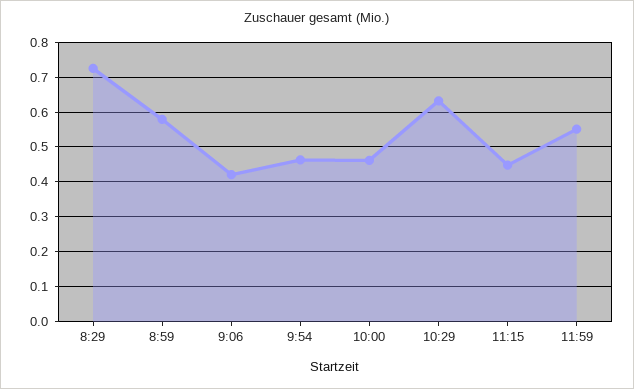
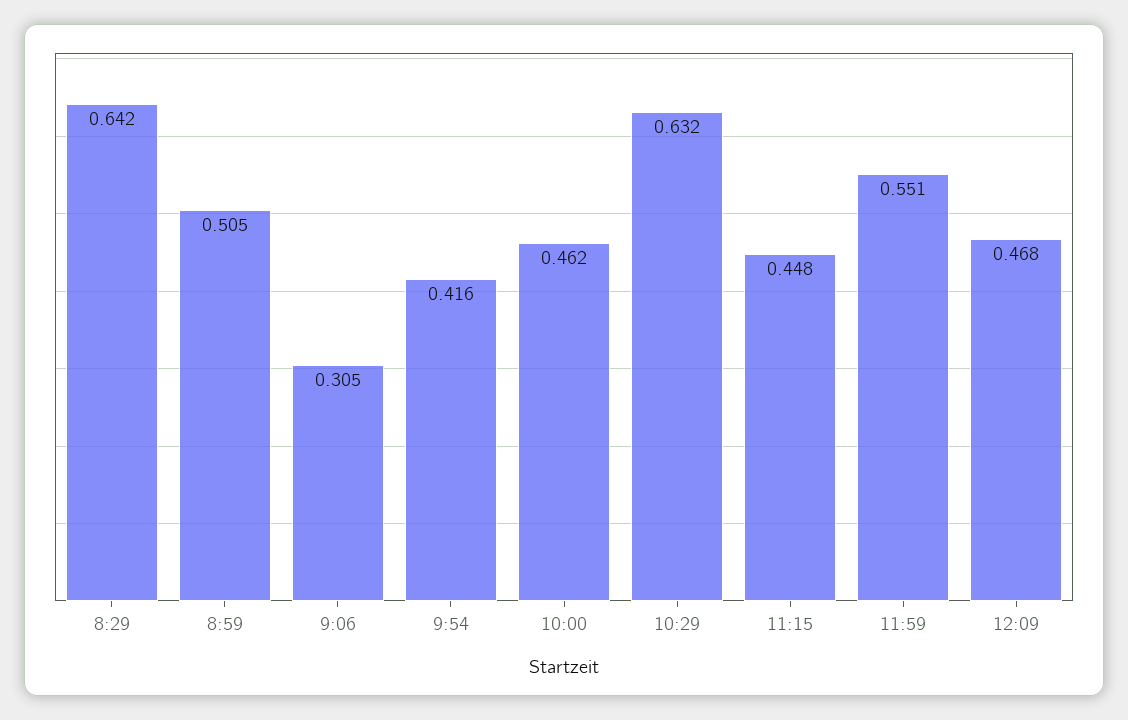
8:29: 0.72 -> 0.642
8:59: 0.58 -> 0.505
9:06: 0.42 -> 0.305
9:54: 0.46 -> 0.416
12:09: none -> 0.468

